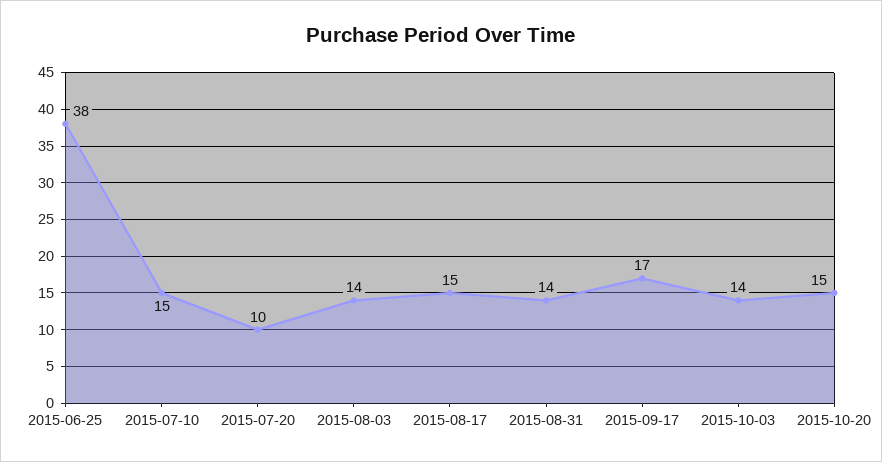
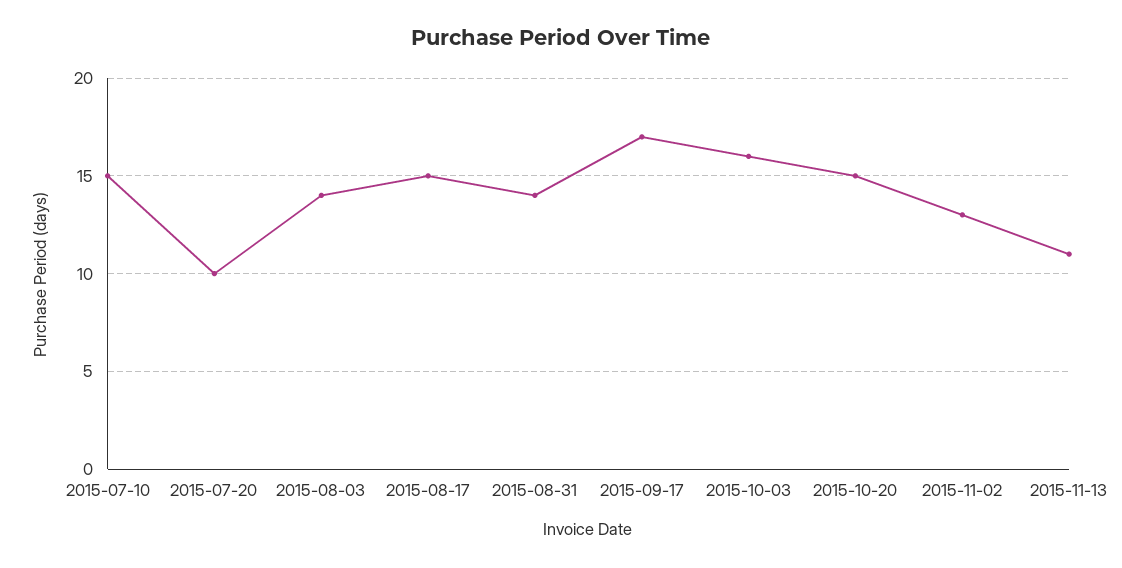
2015-06-25: 38 -> none
2015-10-03: 14 -> 16
2015-11-02: none -> 13
2015-11-13: none -> 11

